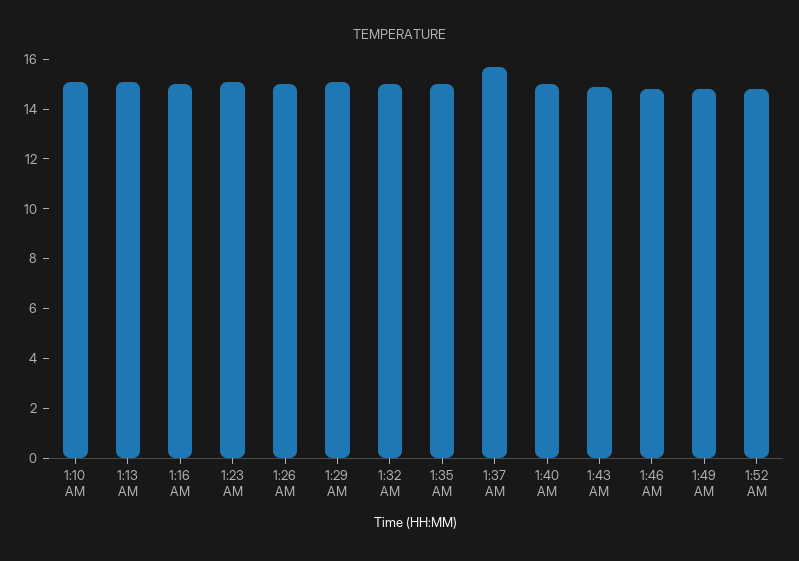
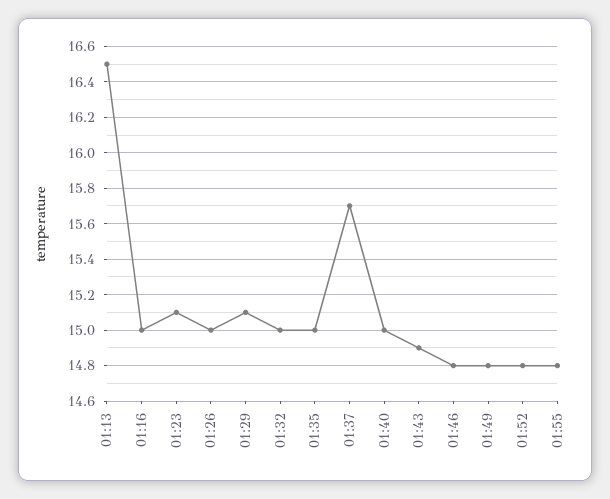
1:10 AM: 15 -> none
1:13 AM: 15 -> 16.5
01:55: none -> 14.8

